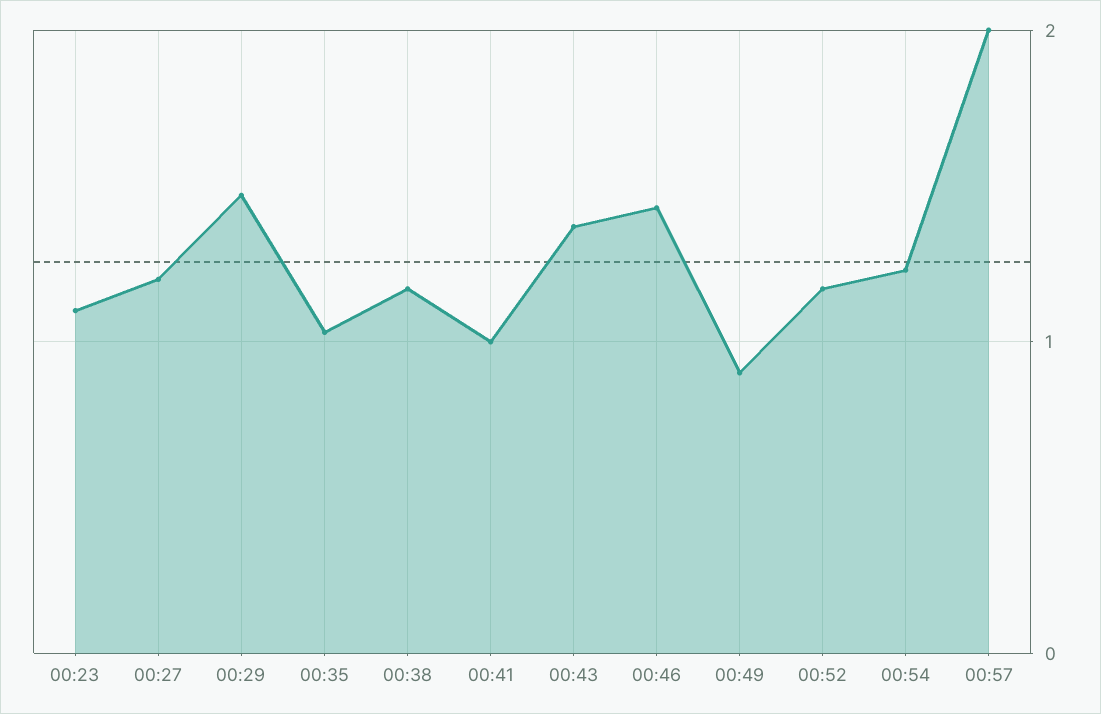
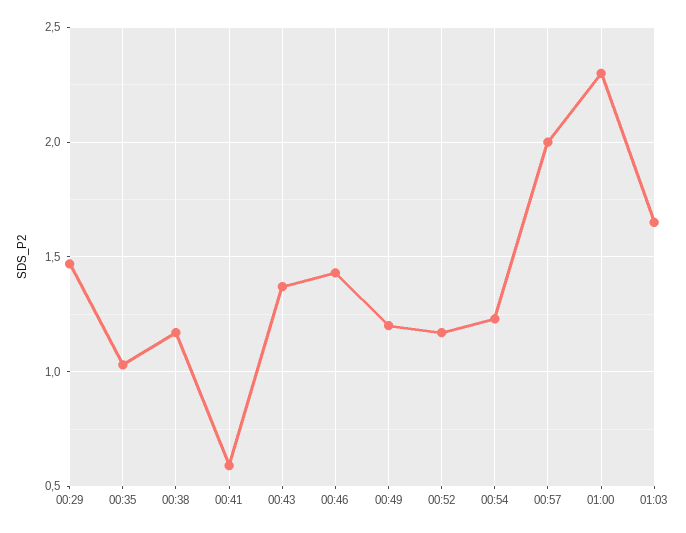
00:23: 1.1 -> none
00:27: 1.2 -> none
00:41: 1 -> 0.6
00:49: 0.9 -> 1.2
01:00: none -> 2.3
01:03: none -> 1.65

